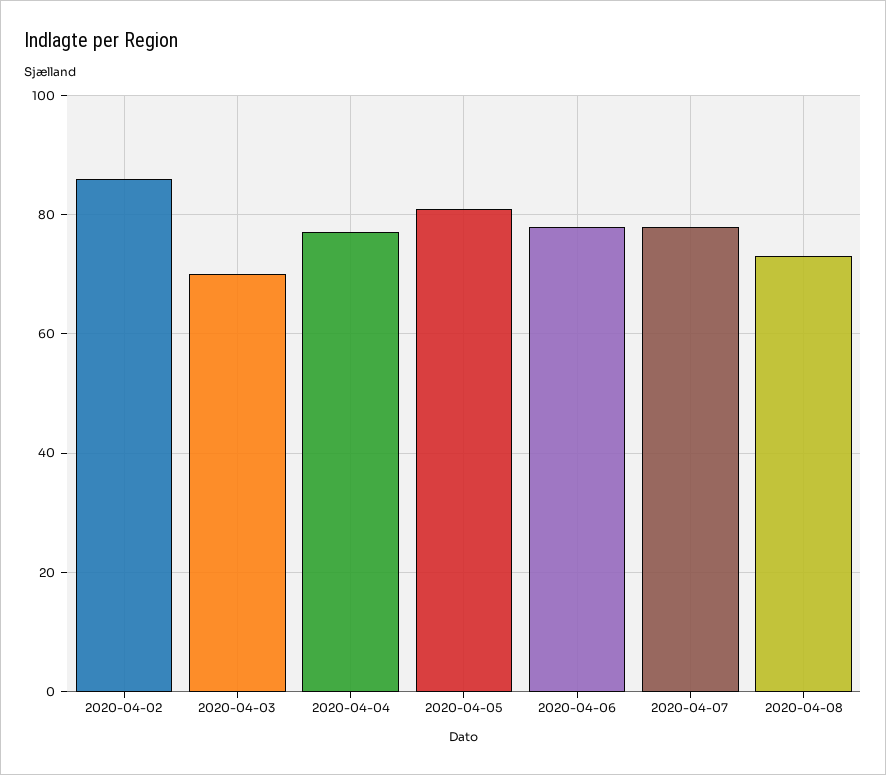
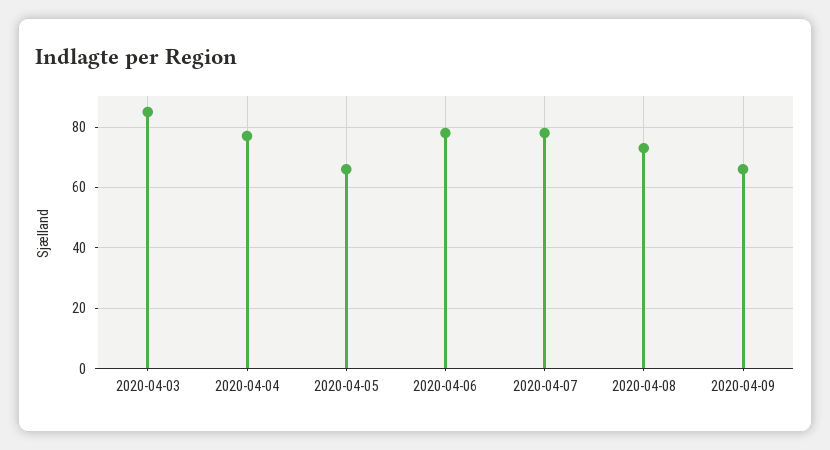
2020-04-02: 85 -> none
2020-04-03: 70 -> 85
2020-04-05: 80 -> 65
2020-04-09: none -> 65

